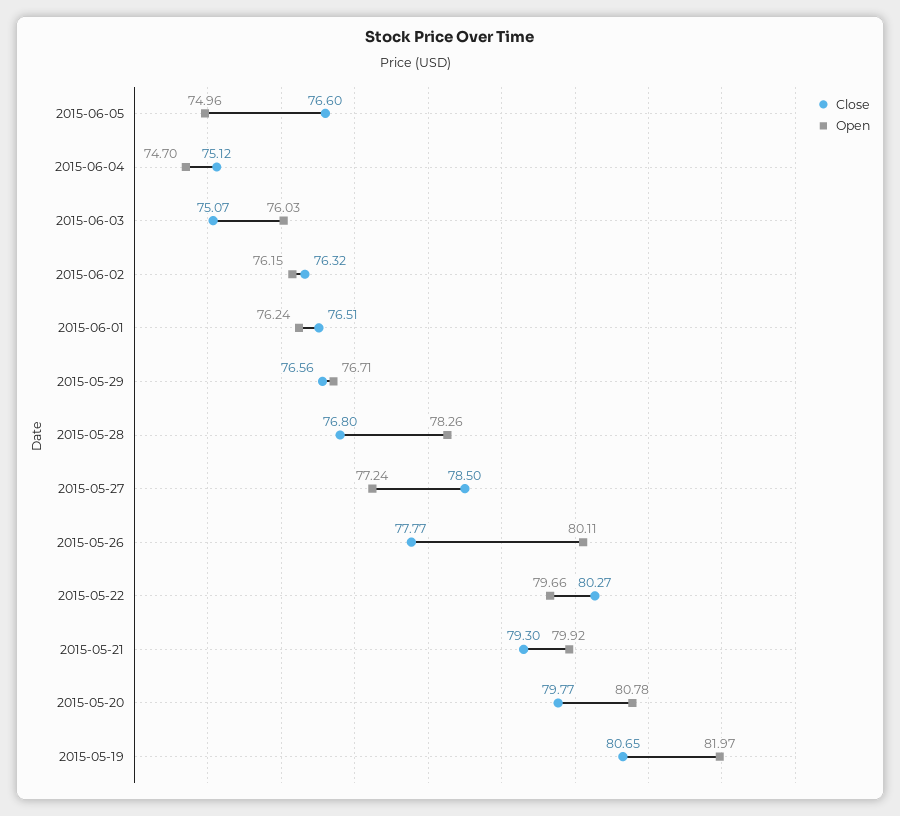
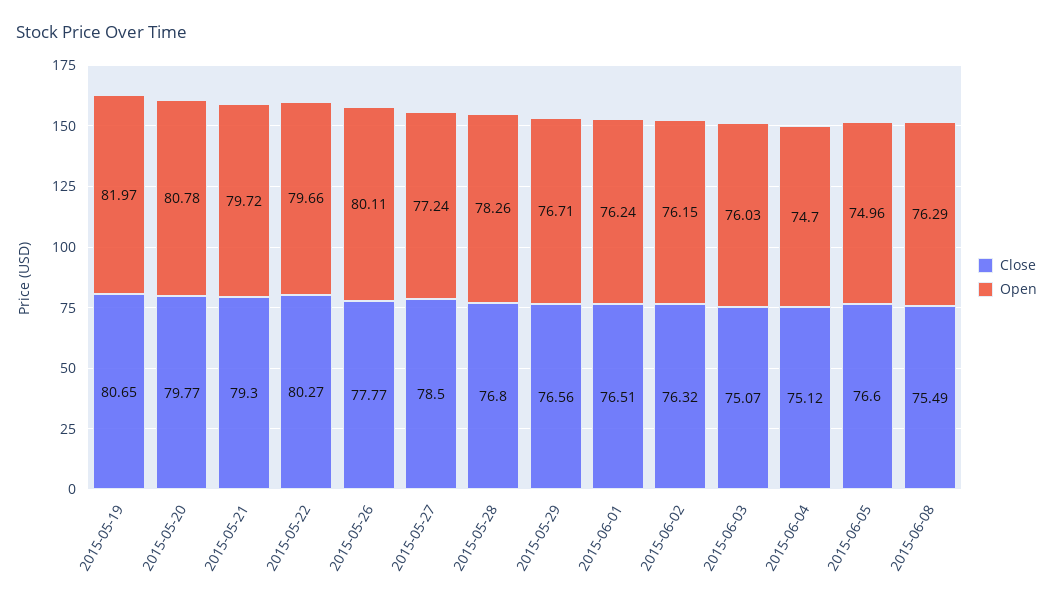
Open, 2015-05-21: 79.92 -> 79.72
Close, 2015-06-08: none -> 75.49
Open, 2015-06-08: none -> 76.29

